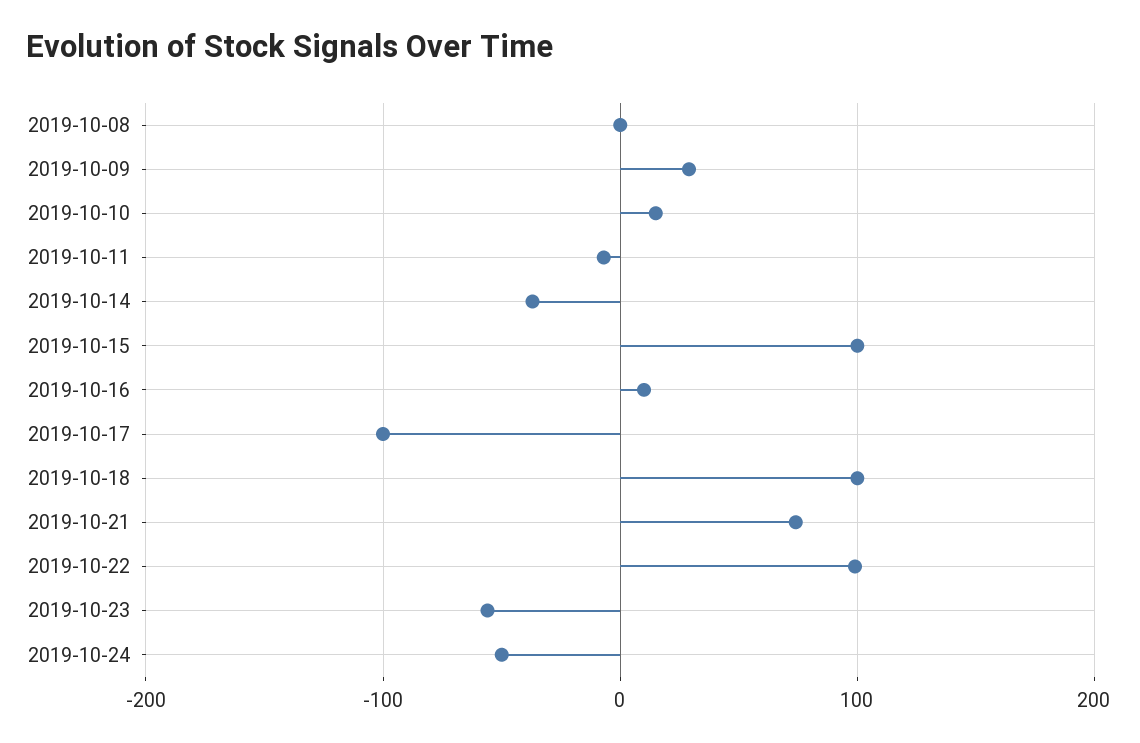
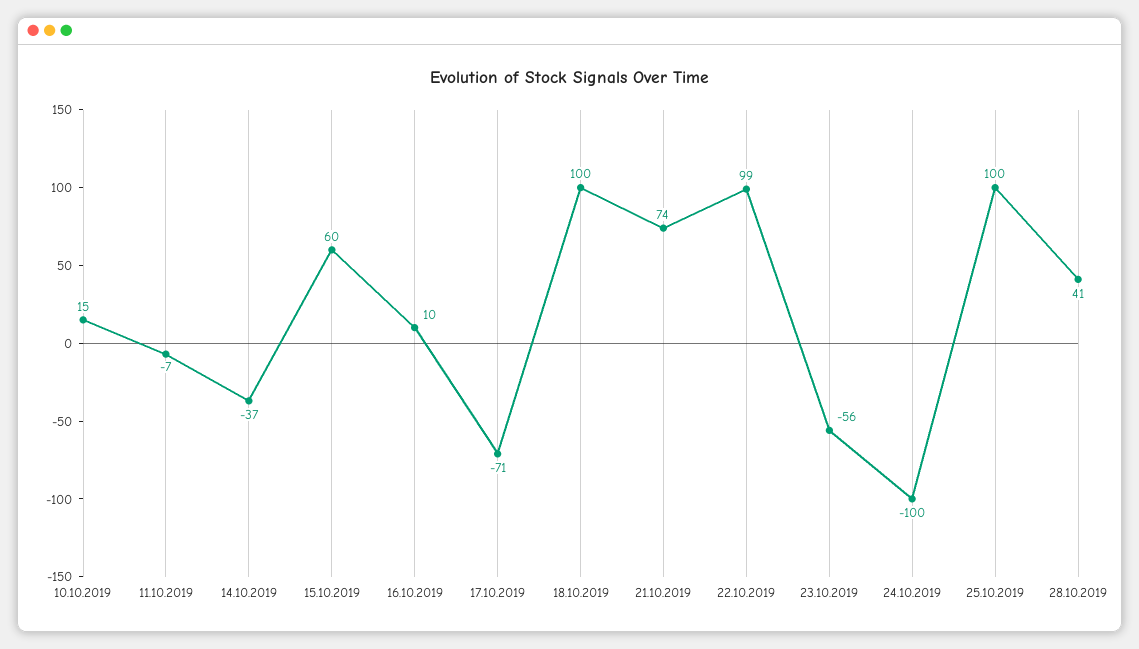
2019-10-08: 0 -> none
2019-10-09: 30 -> none
2019-10-15: 100 -> 60
2019-10-17: -100 -> -71
2019-10-24: -50 -> -100
25.10.2019: none -> 100
28.10.2019: none -> 41

